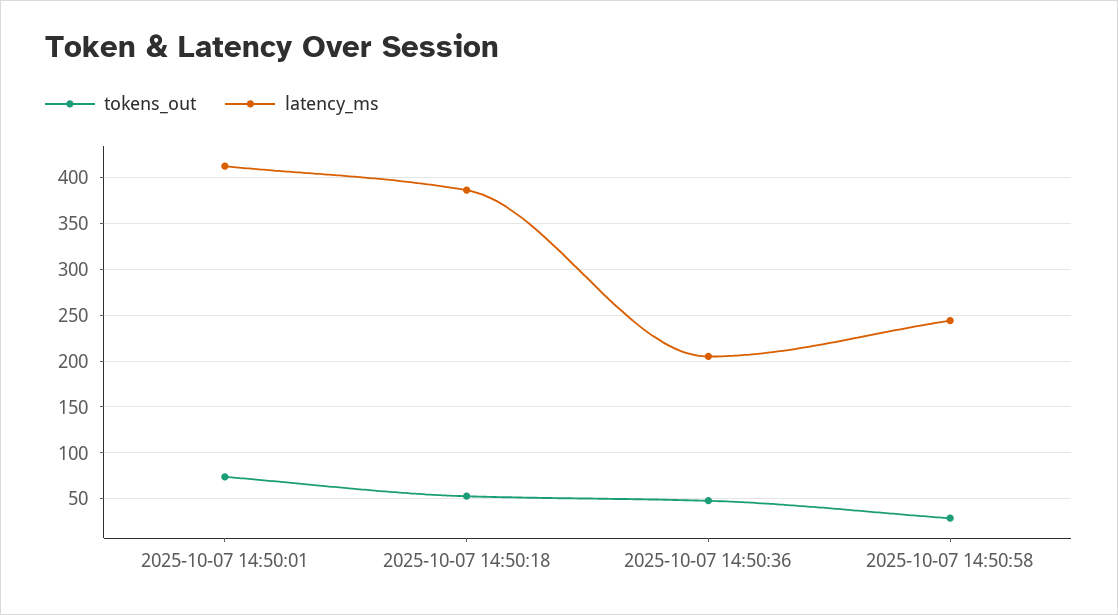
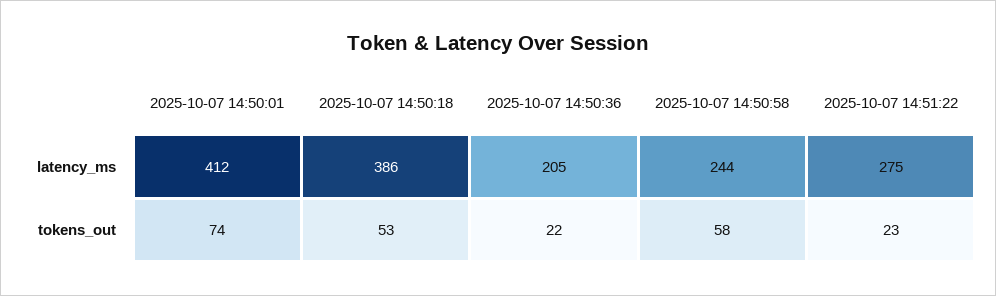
tokens_out, 2025-10-07 14:50:36: 50 -> 22
tokens_out, 2025-10-07 14:50:58: 30 -> 58
latency_ms, 2025-10-07 14:51:22: none -> 275
tokens_out, 2025-10-07 14:51:22: none -> 23

